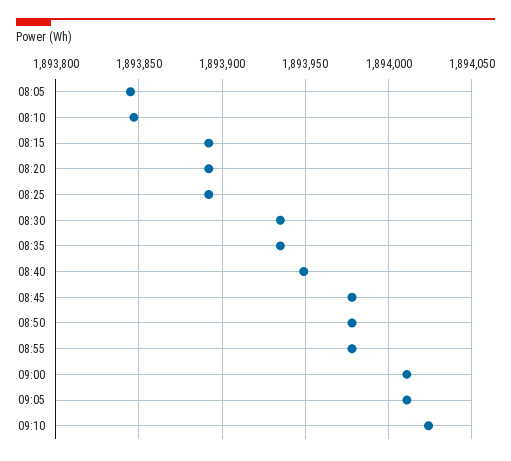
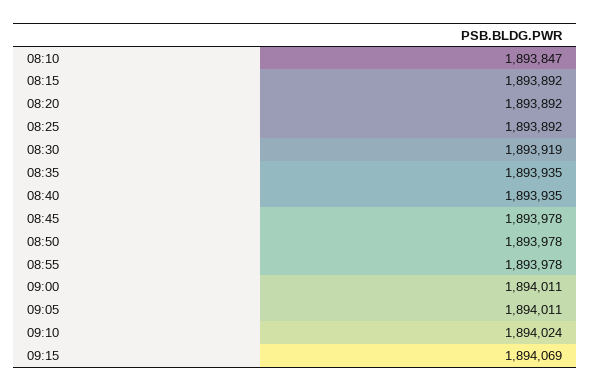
08:05: 1893845 -> none
08:30: 1893935 -> 1893919
08:40: 1893950 -> 1893935
09:15: none -> 1894069

